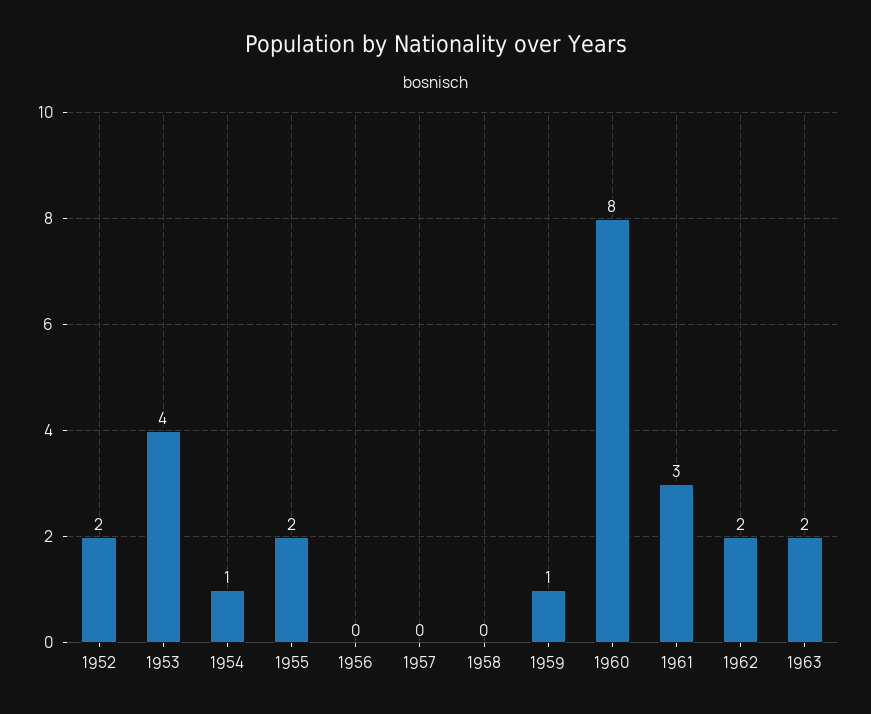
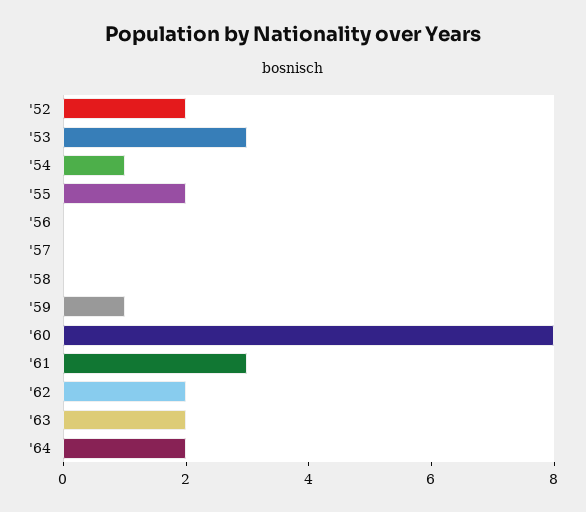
1953: 4 -> 3
'64: none -> 2

